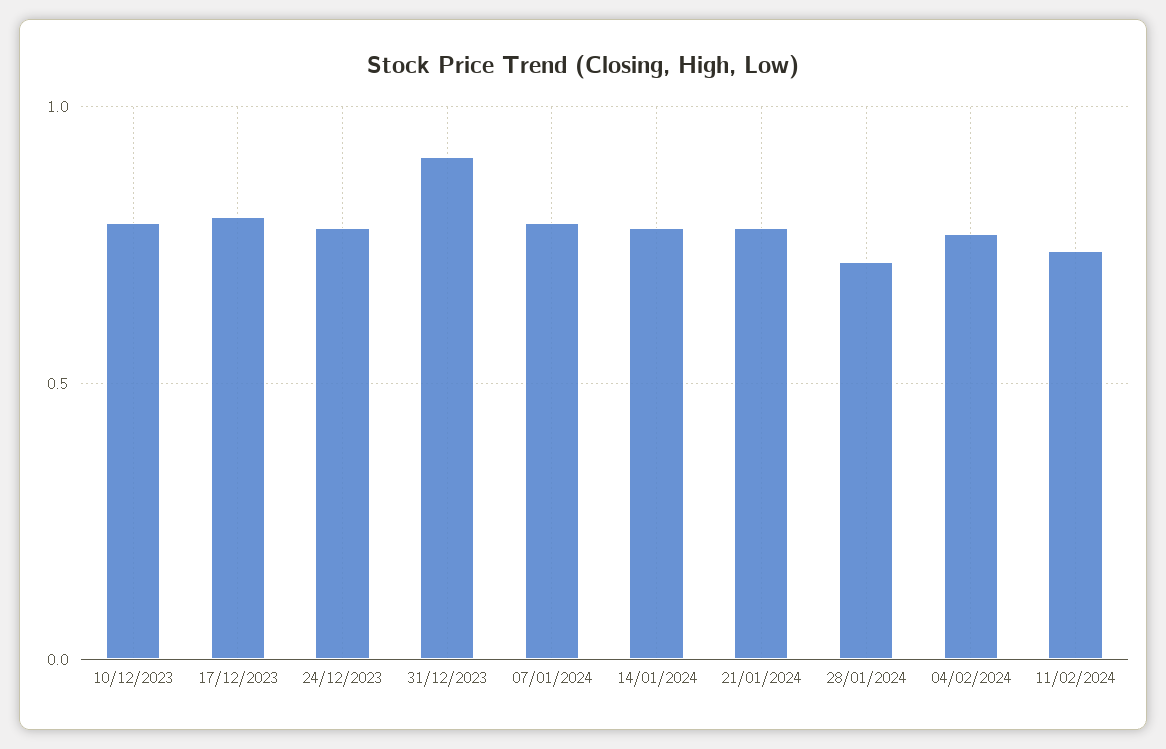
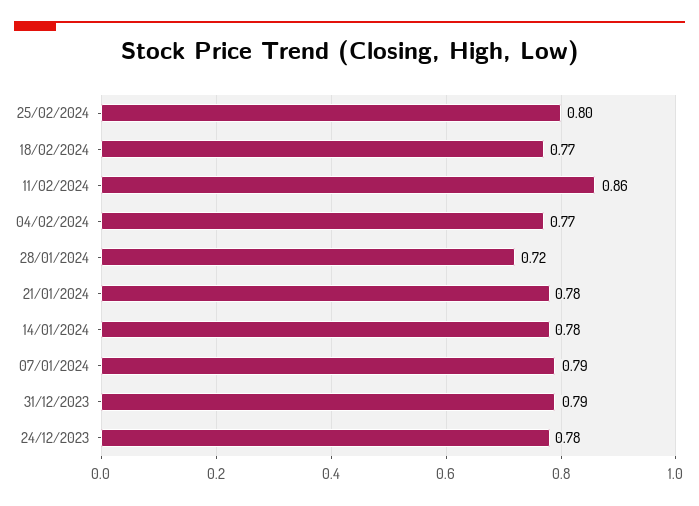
10/12/2023: 0.8 -> none
17/12/2023: 0.8 -> none
31/12/2023: 0.9 -> 0.79
11/02/2024: 0.75 -> 0.86
25/02/2024: none -> 0.8
18/02/2024: none -> 0.77

